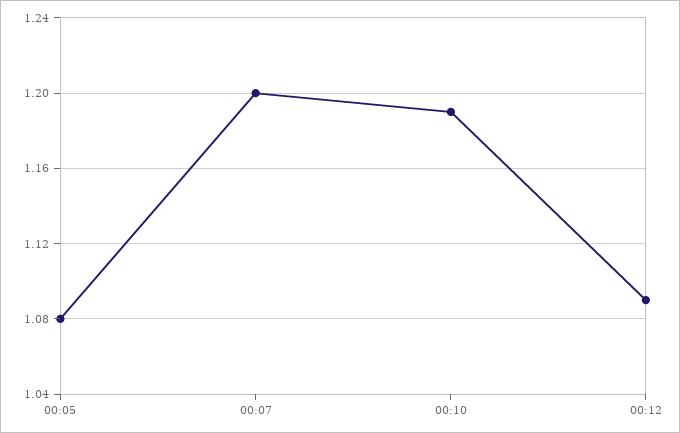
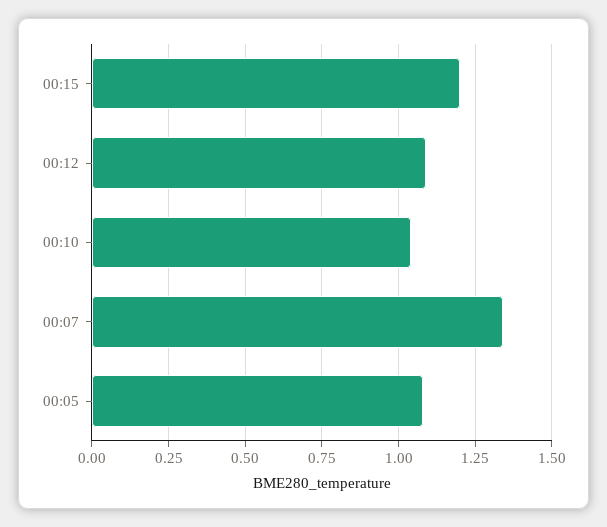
00:07: 1.2 -> 1.35
00:10: 1.19 -> 1.05
00:15: none -> 1.2

